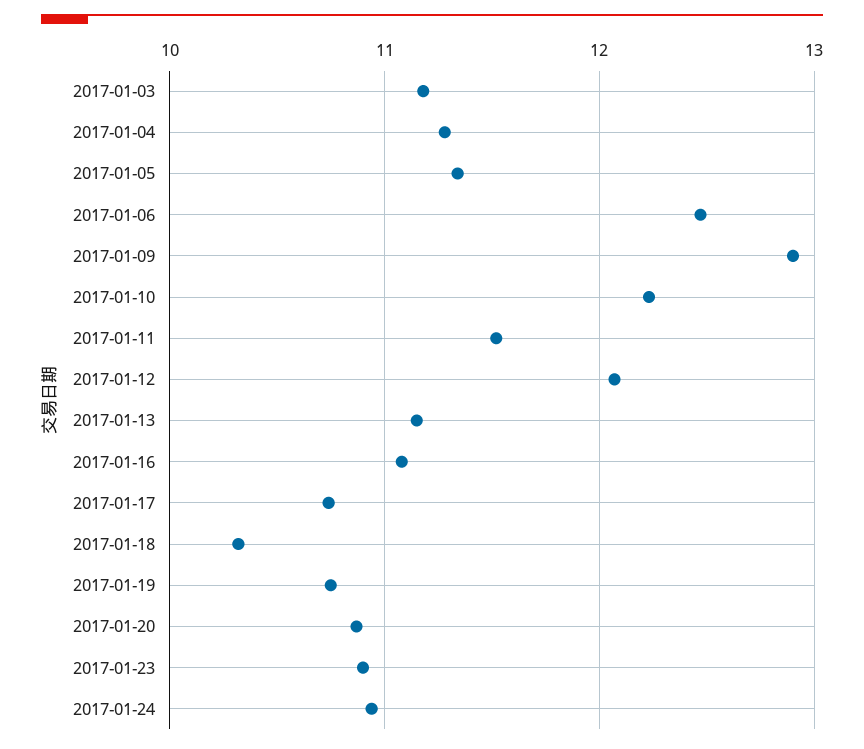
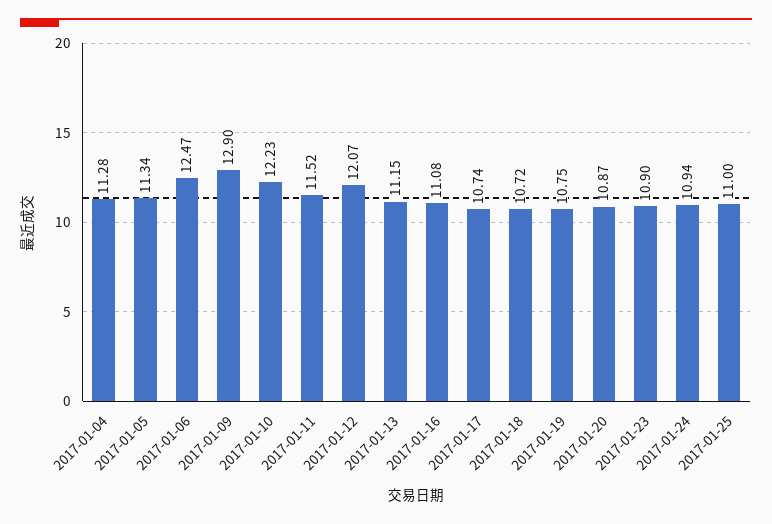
2017-01-03: 11.2 -> none
2017-01-18: 10.3 -> 10.72
2017-01-25: none -> 11

